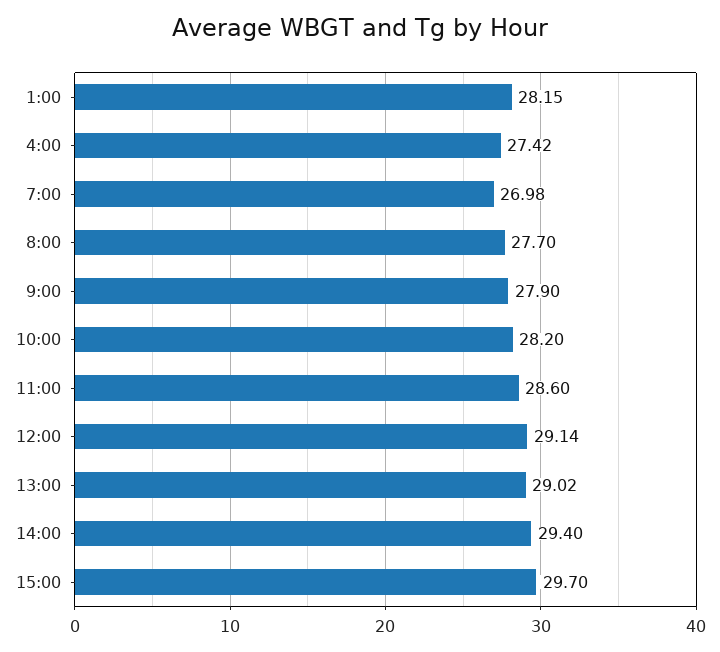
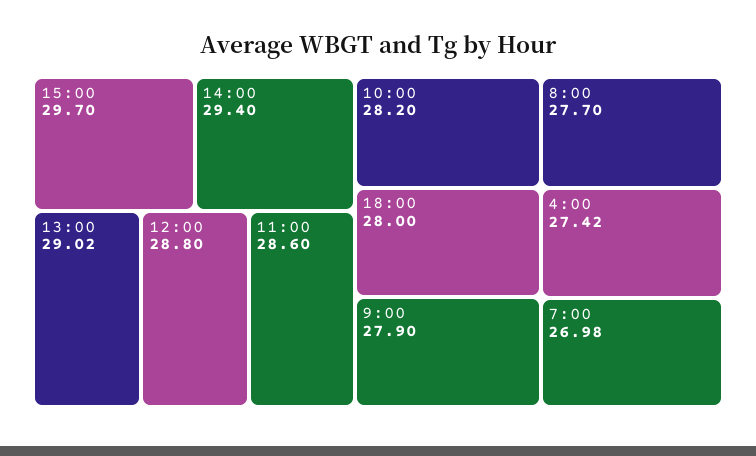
1:00: 28.15 -> none
12:00: 29.14 -> 28.8
18:00: none -> 28

